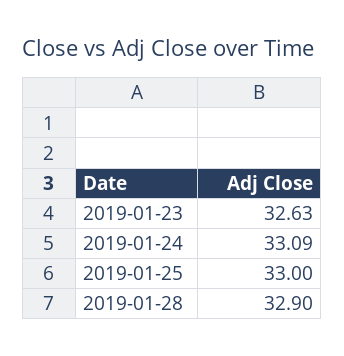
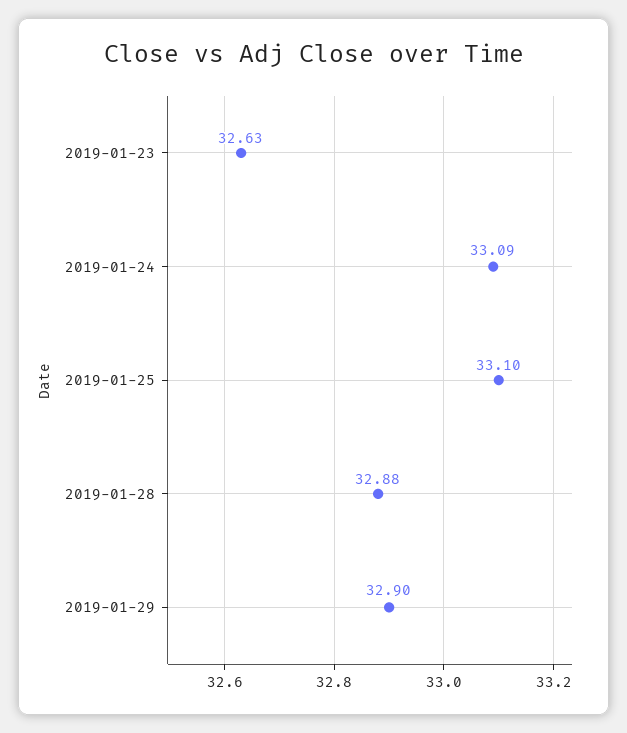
2019-01-25: 33 -> 33.1
2019-01-28: 32.9 -> 32.88
2019-01-29: none -> 32.9

